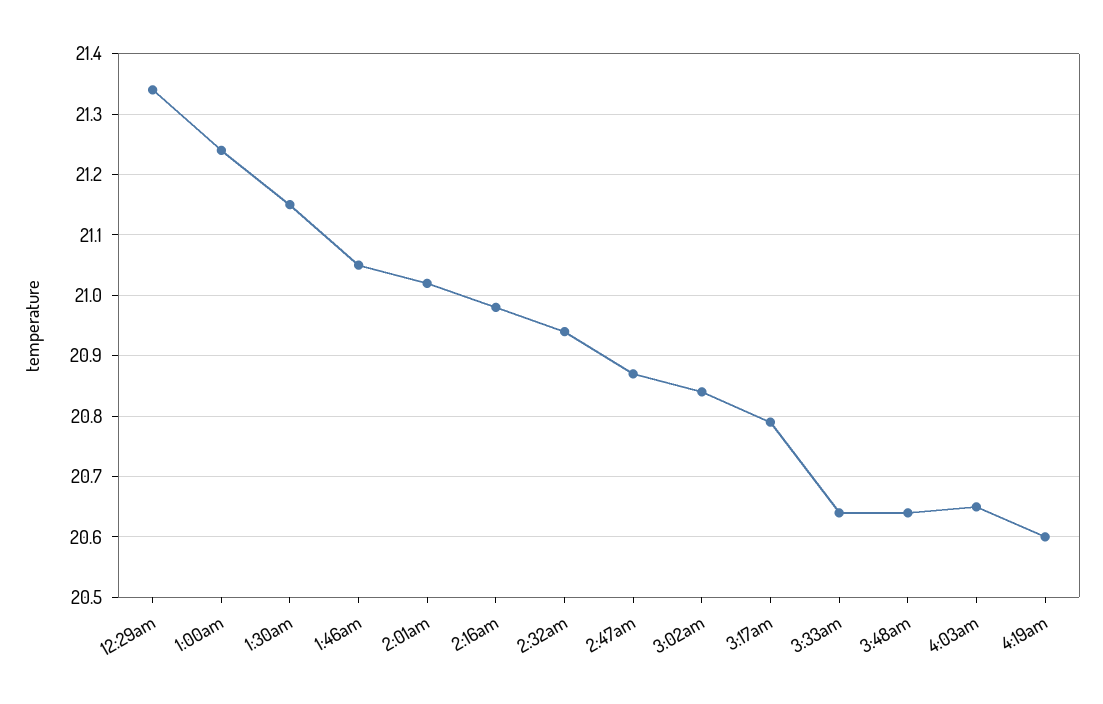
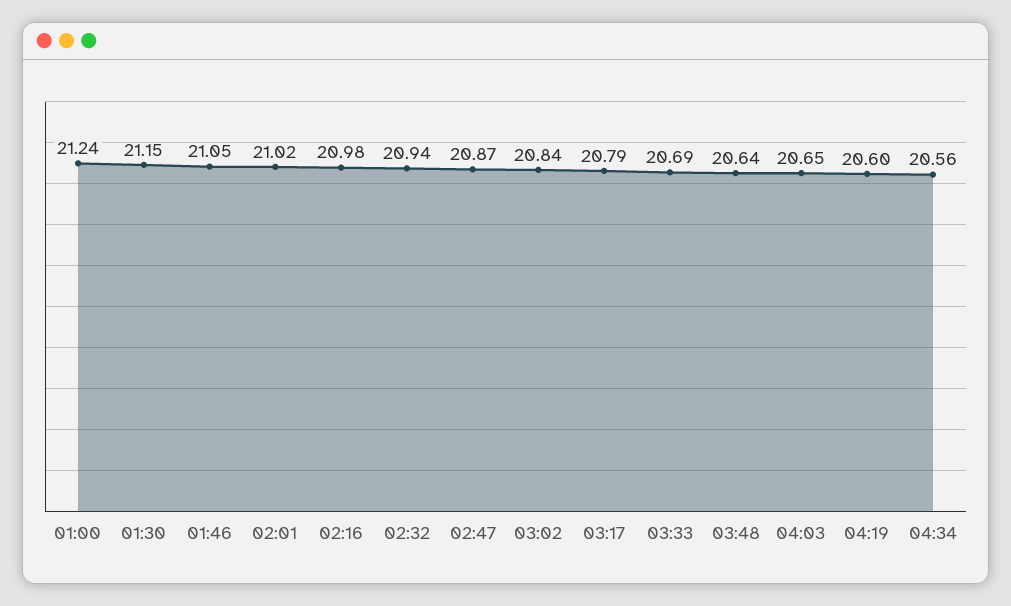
12:29am: 21.34 -> none
3:33am: 20.64 -> 20.69
04:34: none -> 20.56

